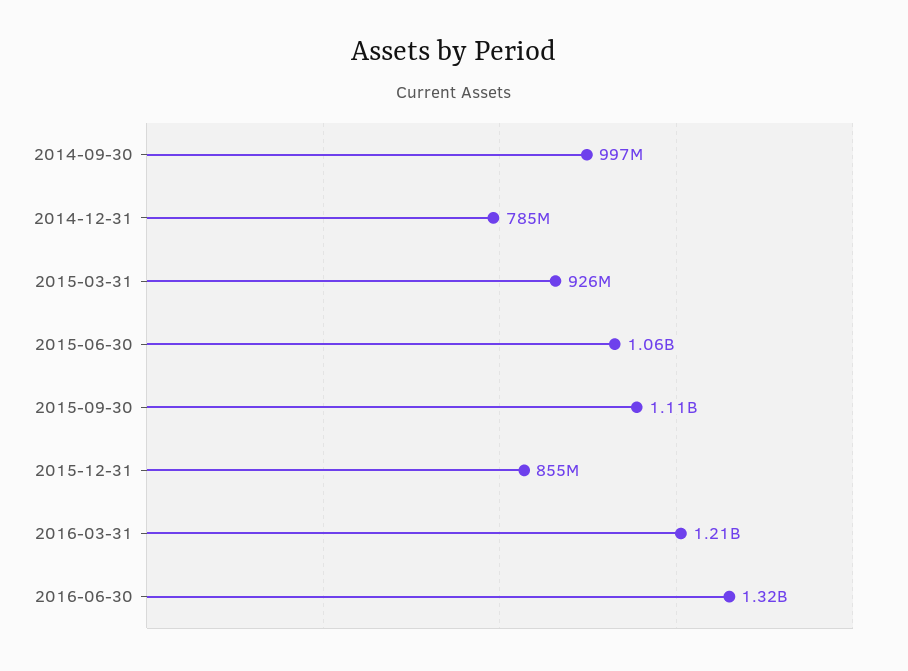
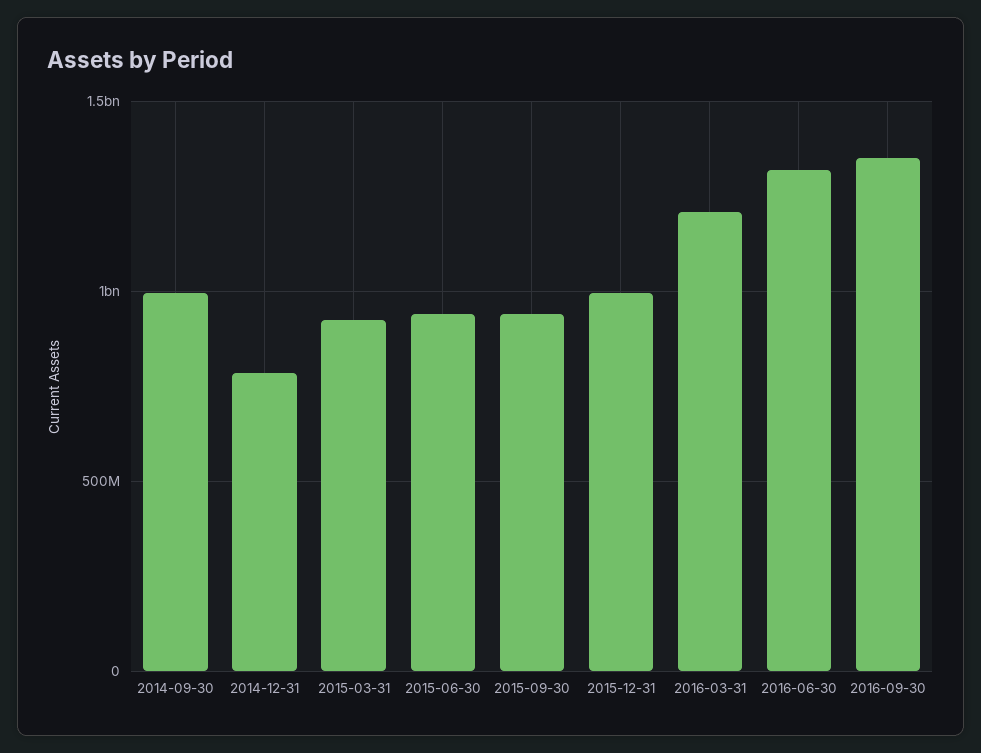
2015-06-30: 1060000000 -> 950000000
2015-09-30: 1110000000 -> 950000000
2015-12-31: 855000000 -> 1000000000
2016-09-30: none -> 1350000000

